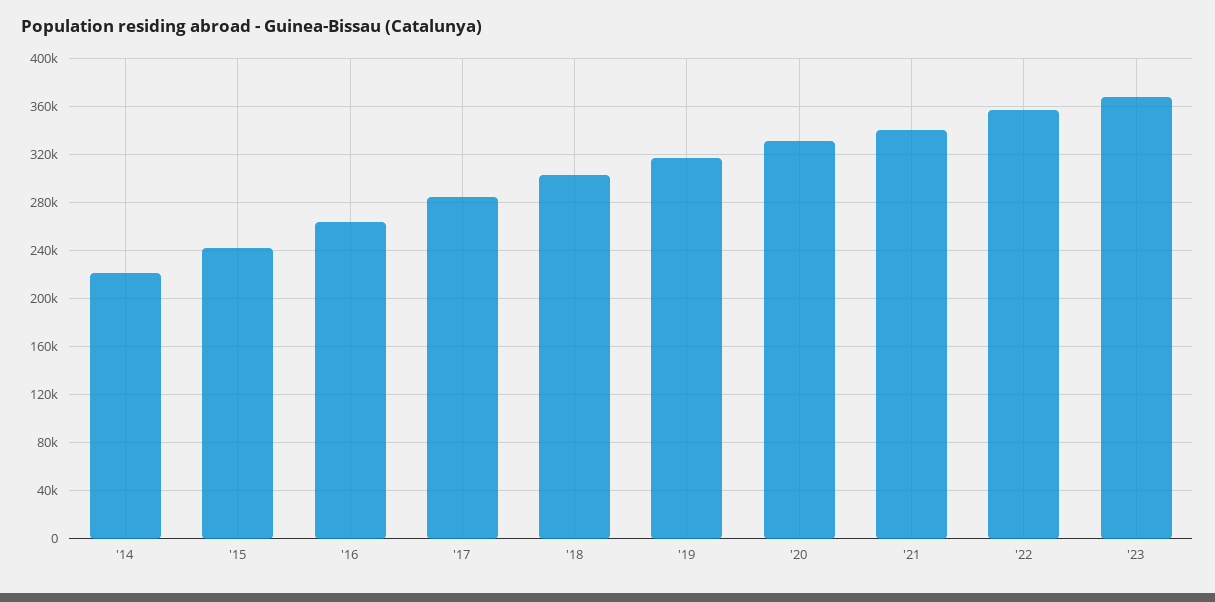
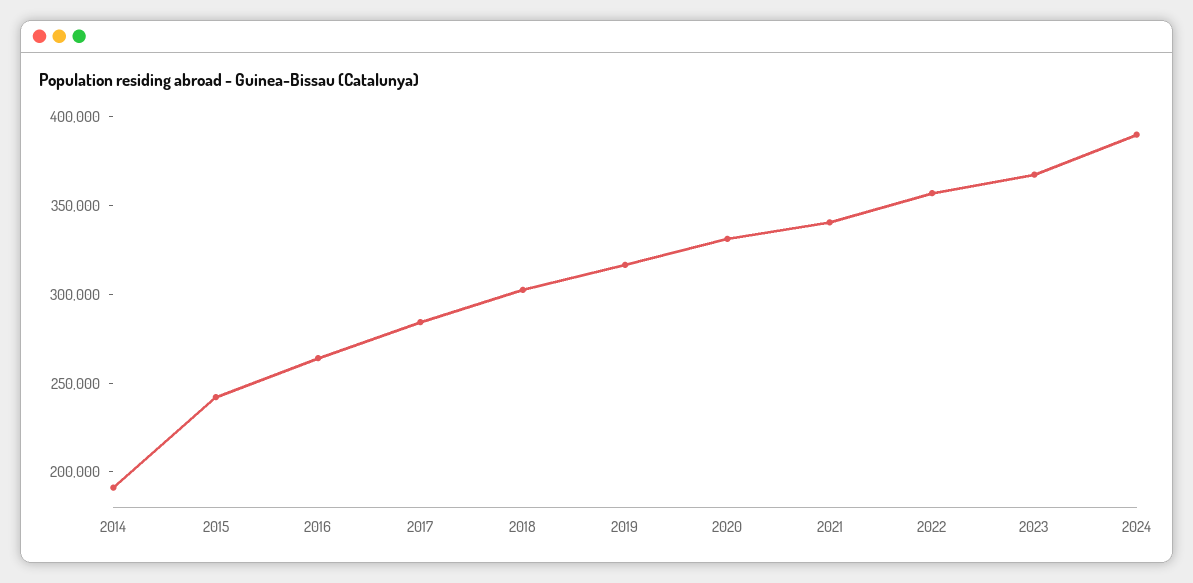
'14: 220000 -> 190000
2024: none -> 390000

